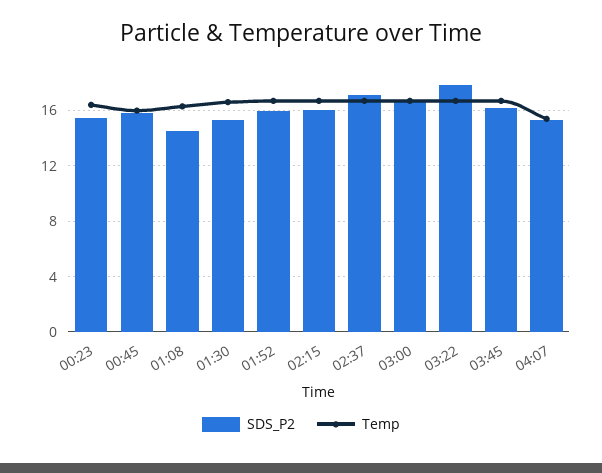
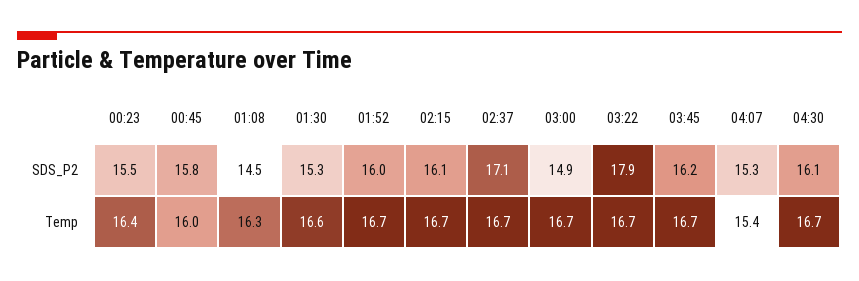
SDS_P2, 03:00: 16.5 -> 14.9
SDS_P2, 04:30: none -> 16.1
Temp, 04:30: none -> 16.7

